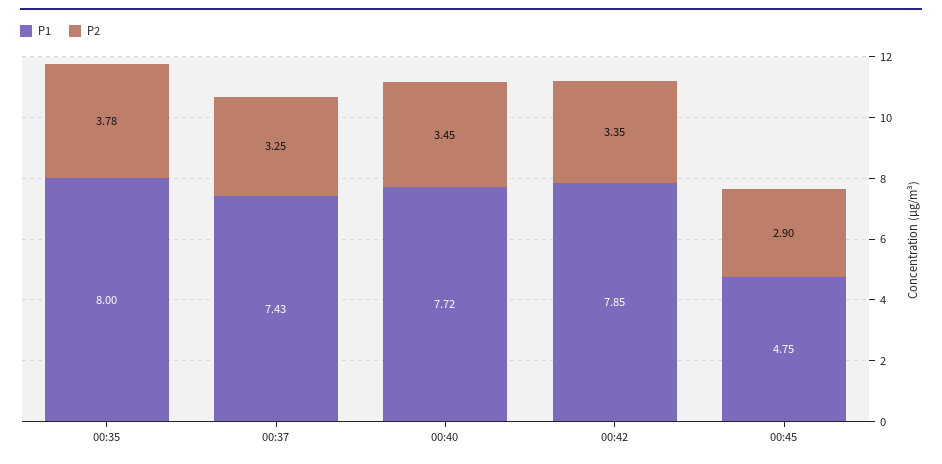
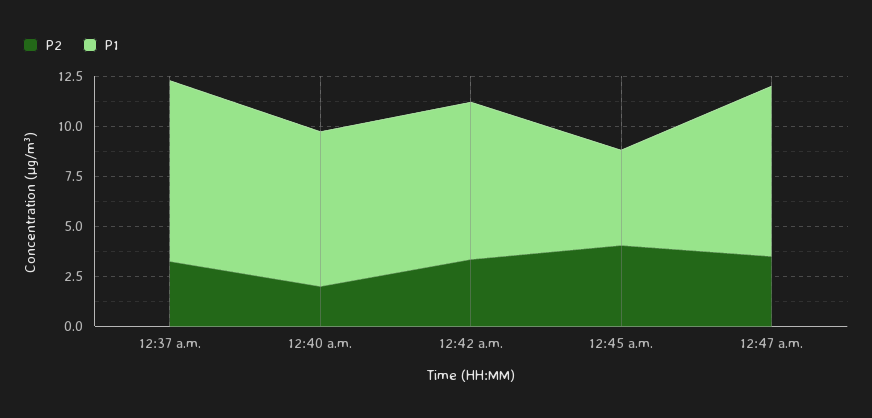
P1, 00:35: 8 -> none
P2, 00:35: 3.78 -> none
P1, 00:37: 7.43 -> 9
P2, 00:40: 3.45 -> 2
P2, 00:45: 2.9 -> 4
P2, 12:47 a.m.: none -> 3.5
P1, 12:47 a.m.: none -> 8.5

